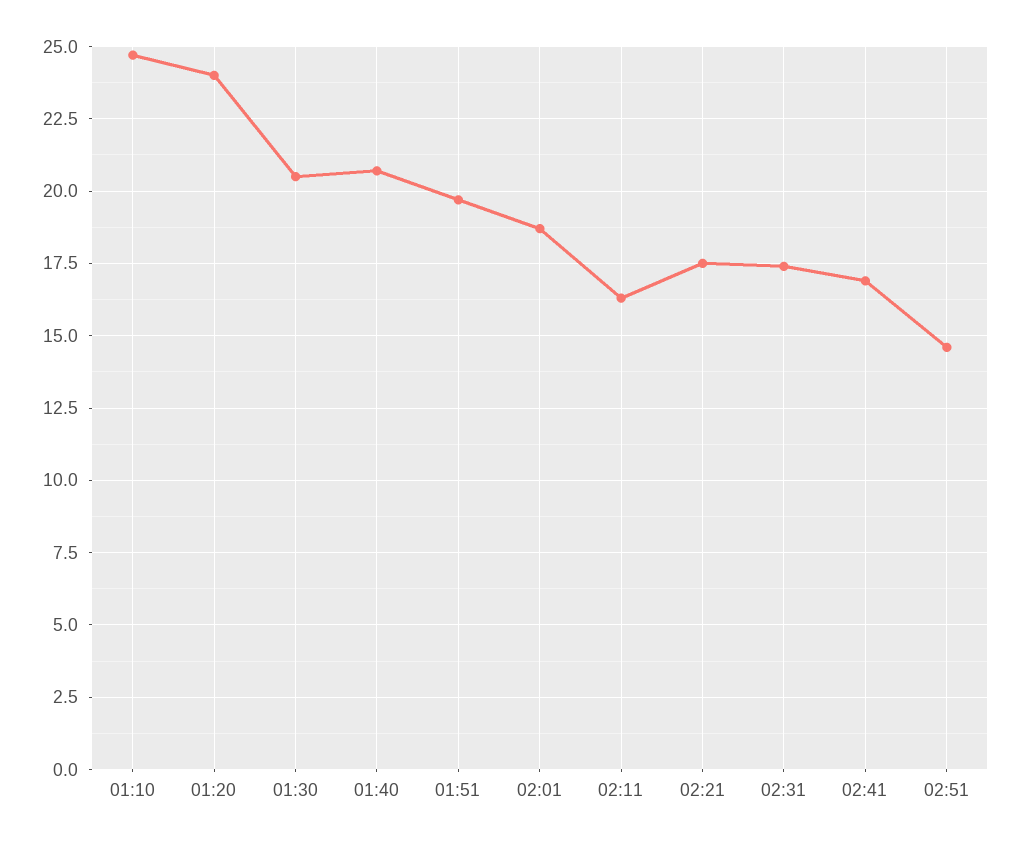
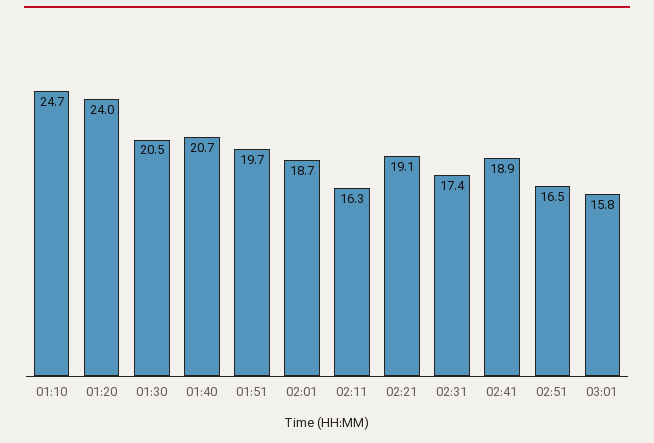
02:21: 17.5 -> 19.1
02:41: 17 -> 18.9
02:51: 14.5 -> 16.5
03:01: none -> 15.8

